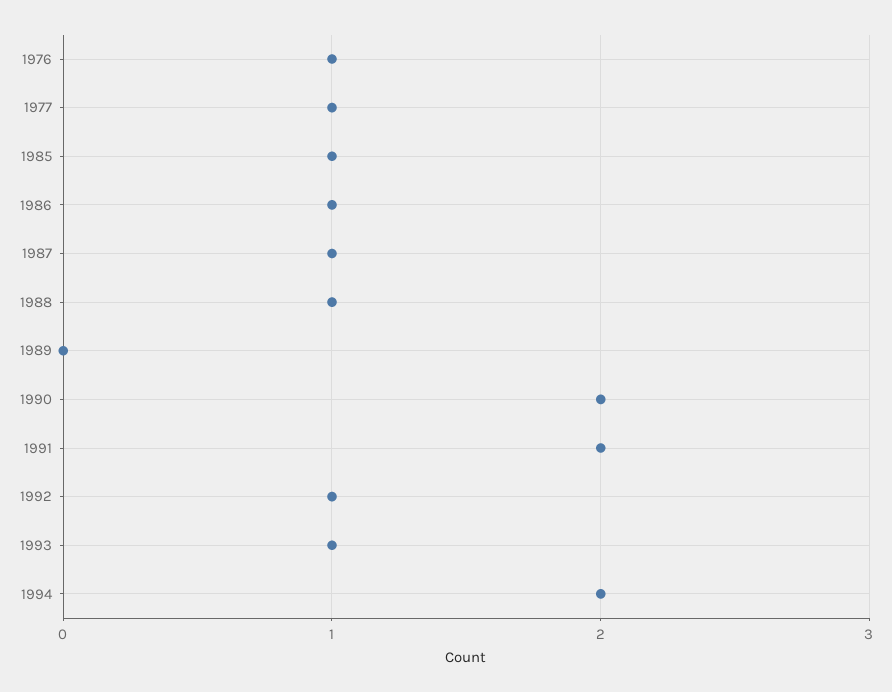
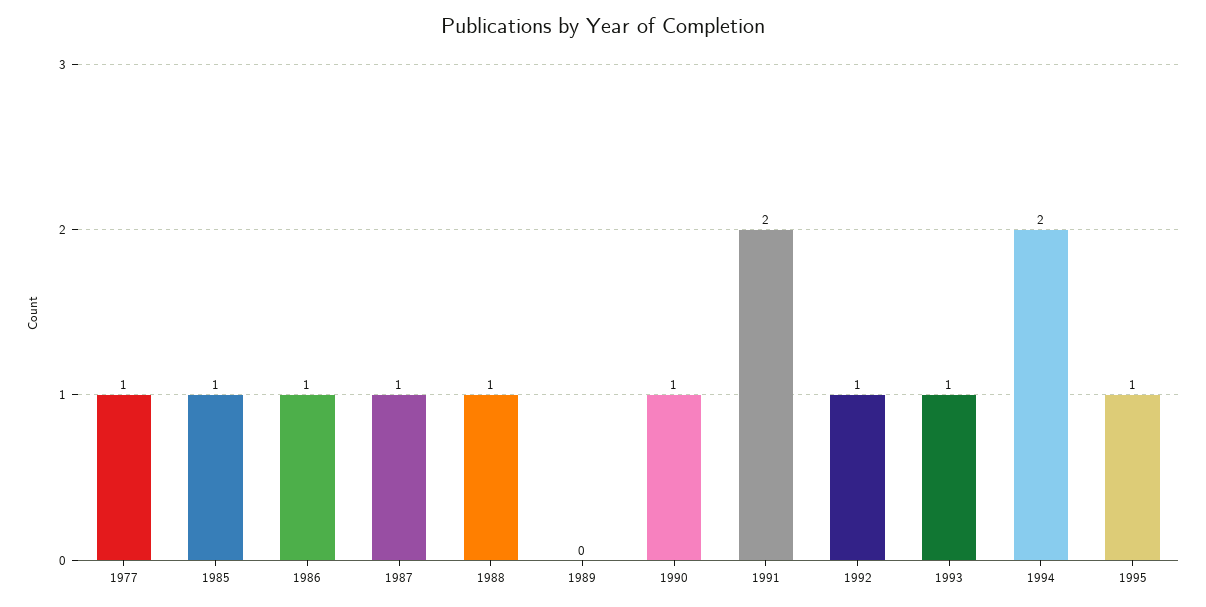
1976: 1 -> none
1990: 2 -> 1
1995: none -> 1

